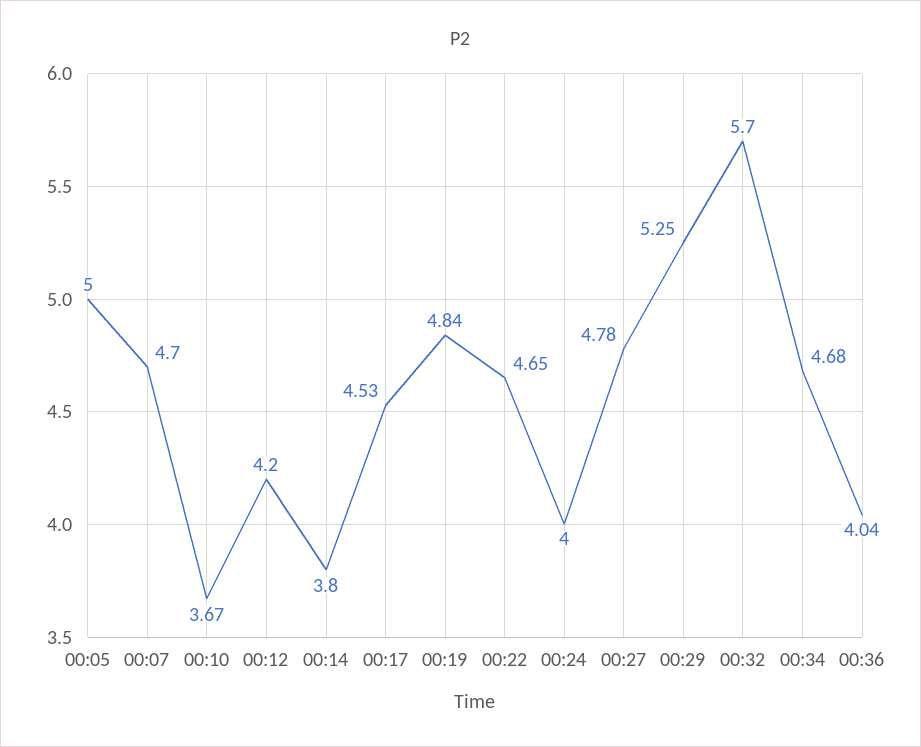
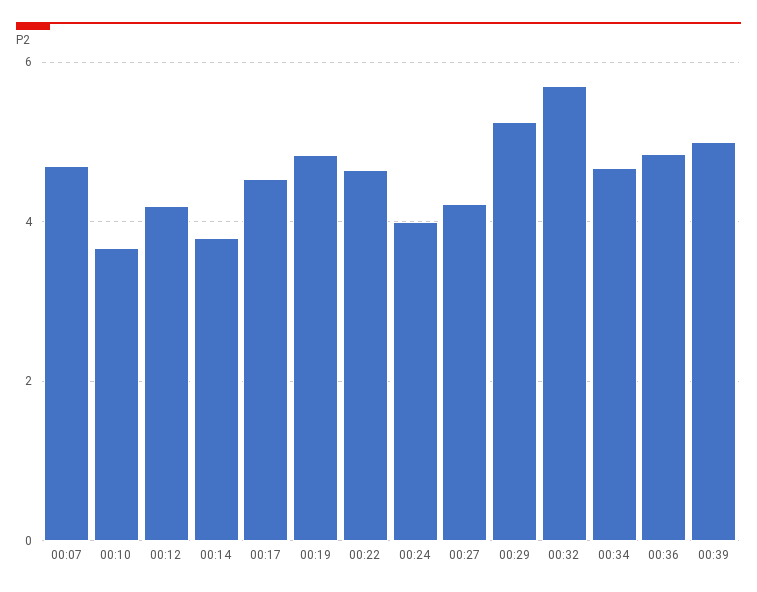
00:05: 5 -> none
00:27: 4.78 -> 4.2
00:36: 4.04 -> 4.8
00:39: none -> 5

